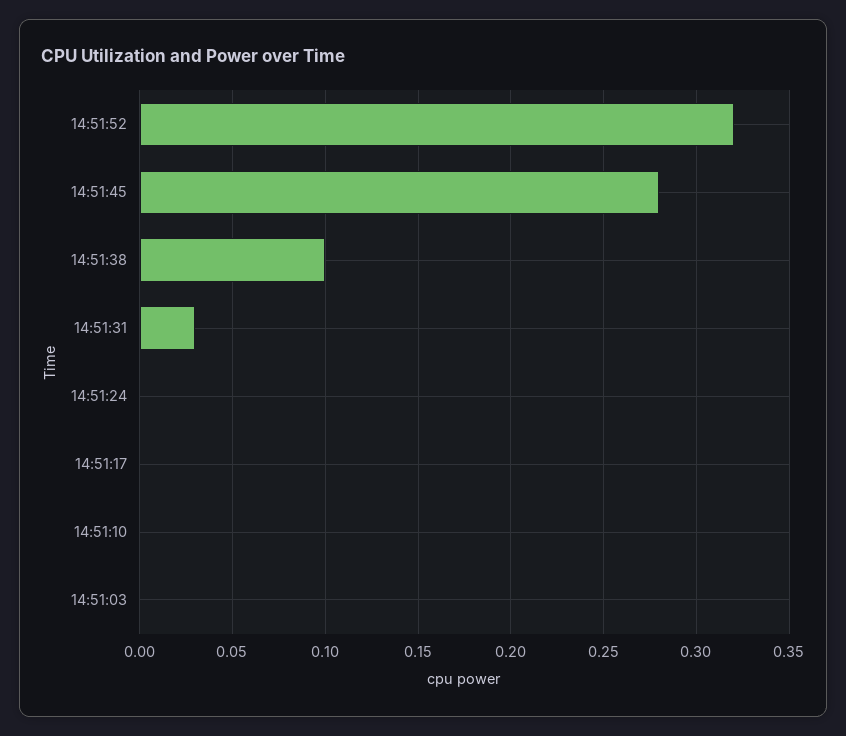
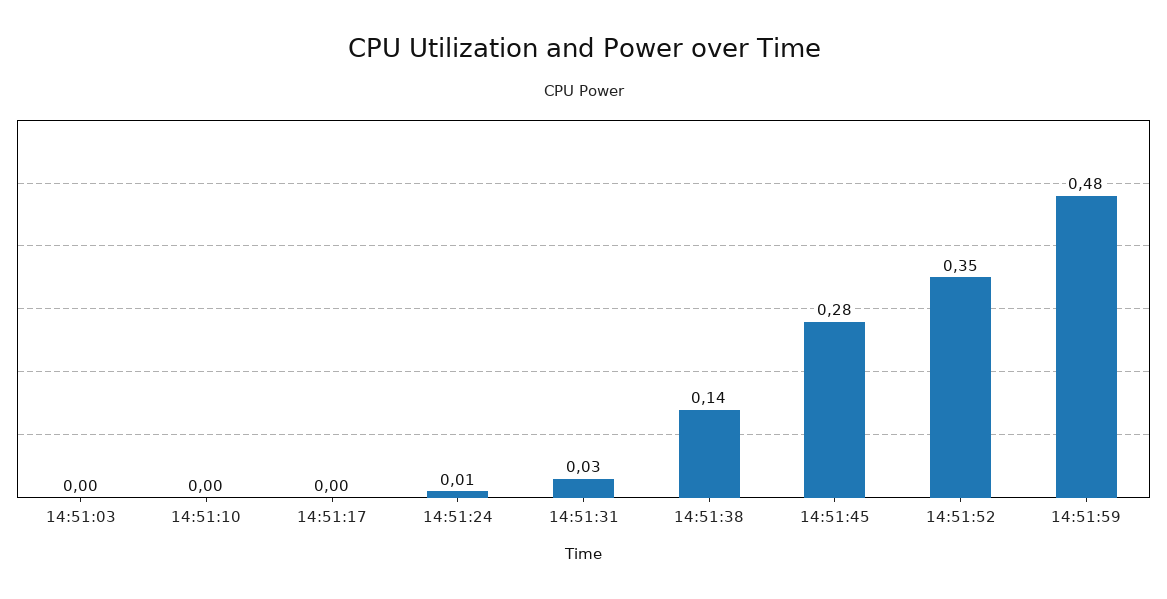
14:51:52: 0.32 -> 0.35
14:51:38: 0.1 -> 0.14
14:51:24: 0 -> 0.01
14:51:59: none -> 0.48

